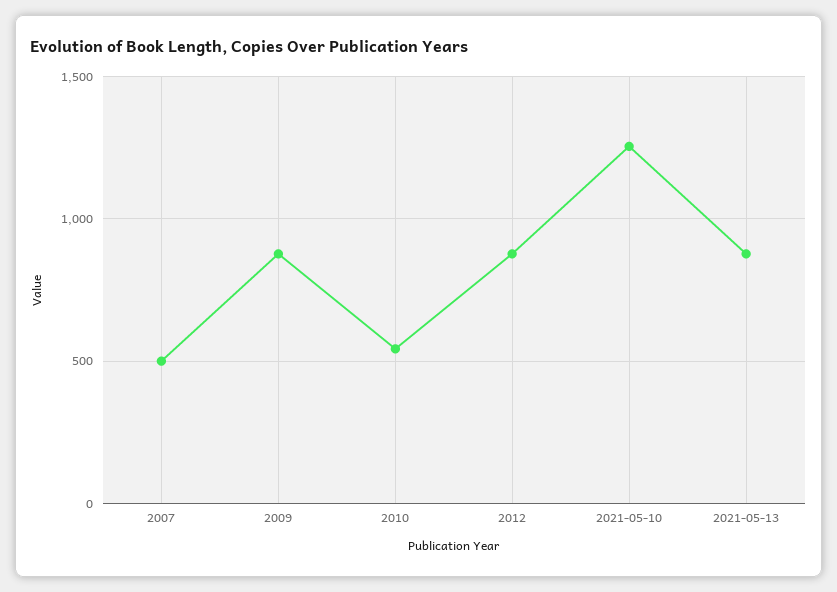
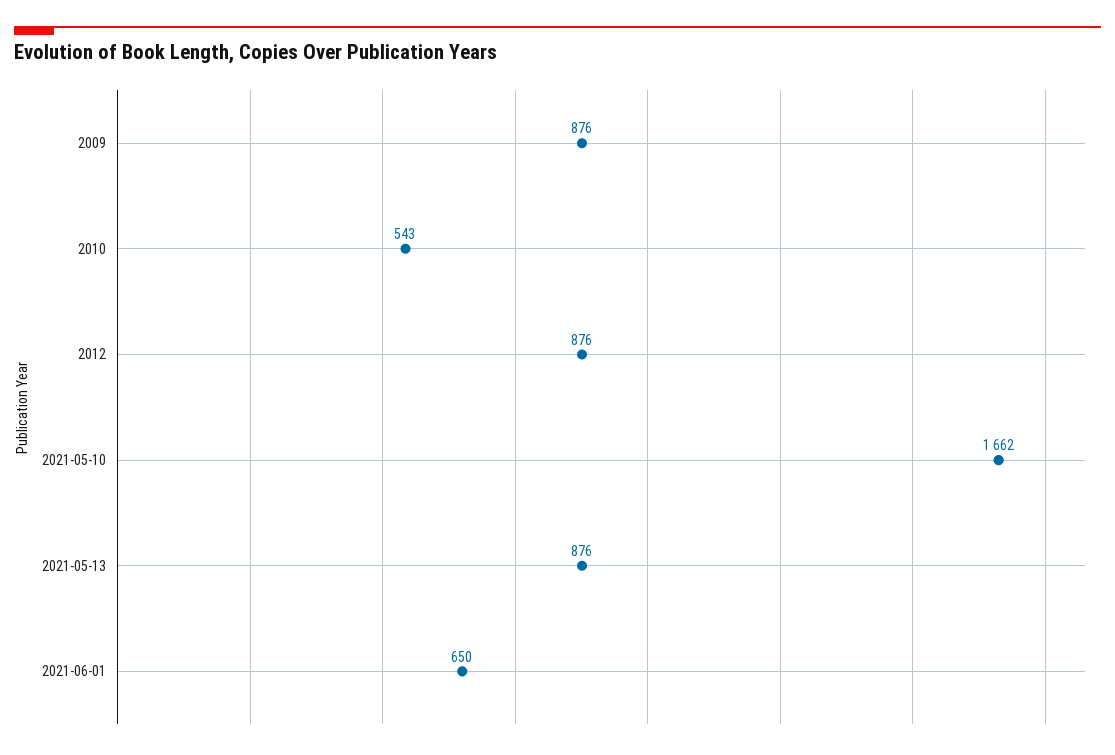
2007: 500 -> none
2021-05-10: 1250 -> 1662
2021-06-01: none -> 650

